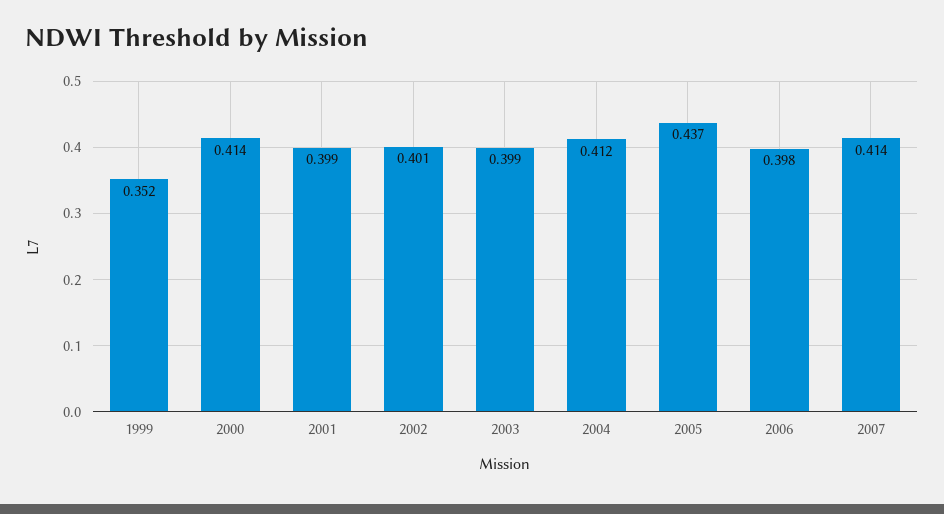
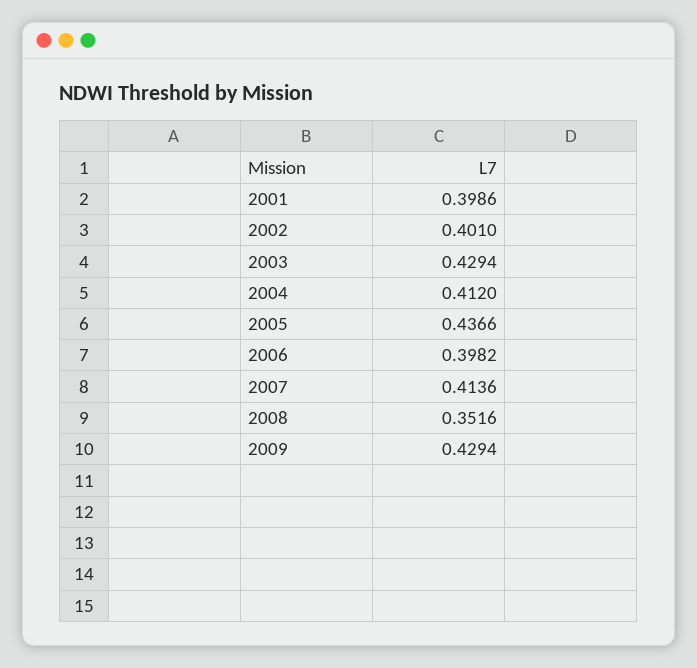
1999: 0.352 -> none
2000: 0.414 -> none
2003: 0.399 -> 0.4294
2008: none -> 0.3516
2009: none -> 0.4294

